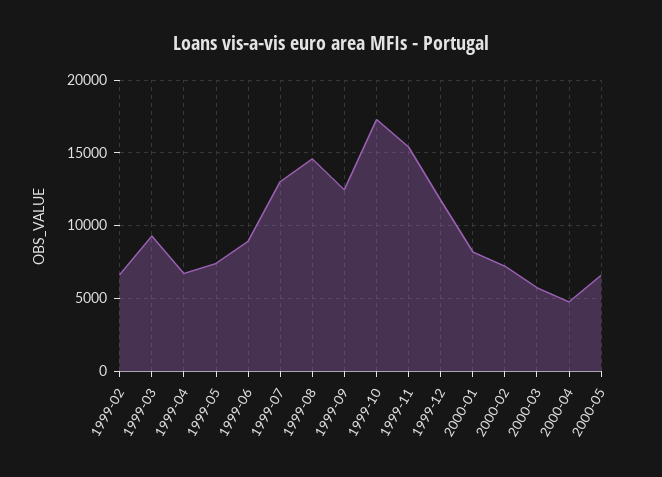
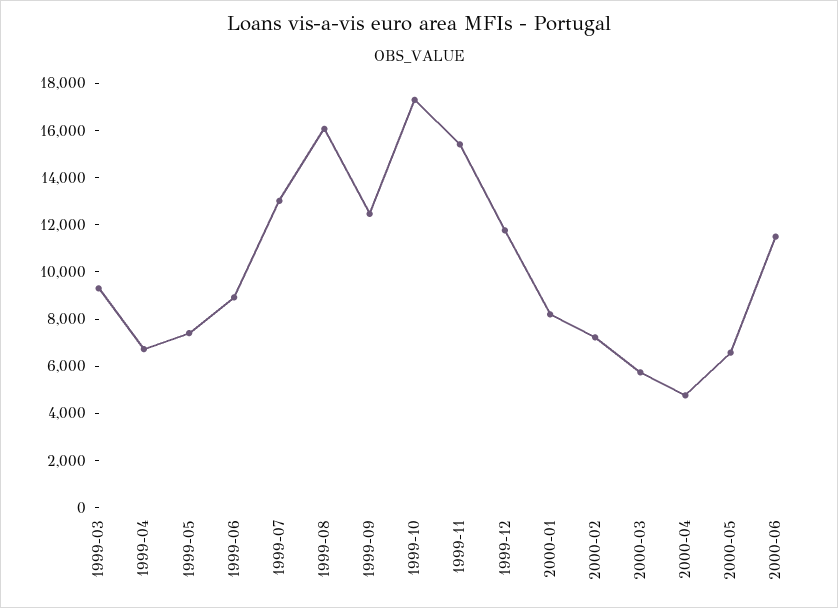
1999-02: 6500 -> none
1999-08: 14500 -> 16000
2000-06: none -> 11500

